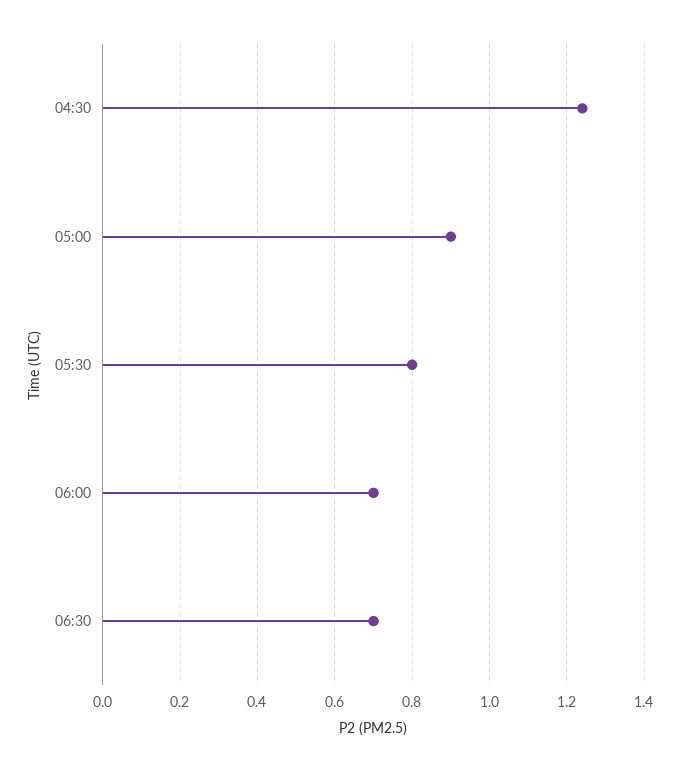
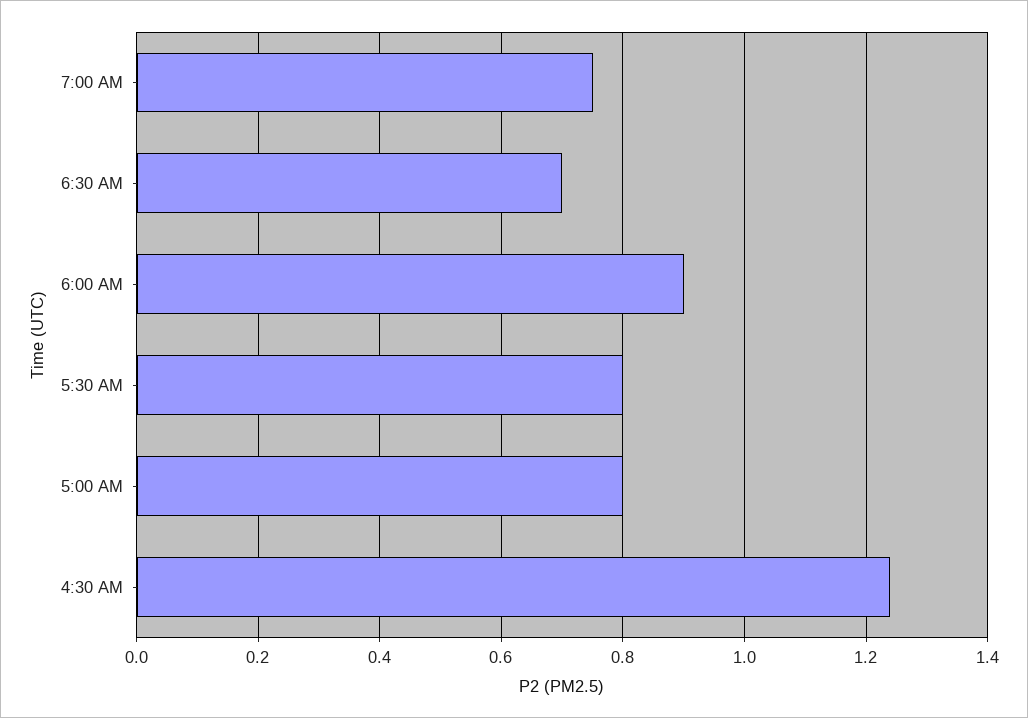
05:00: 0.9 -> 0.8
06:00: 0.7 -> 0.9
7:00 AM: none -> 0.75

